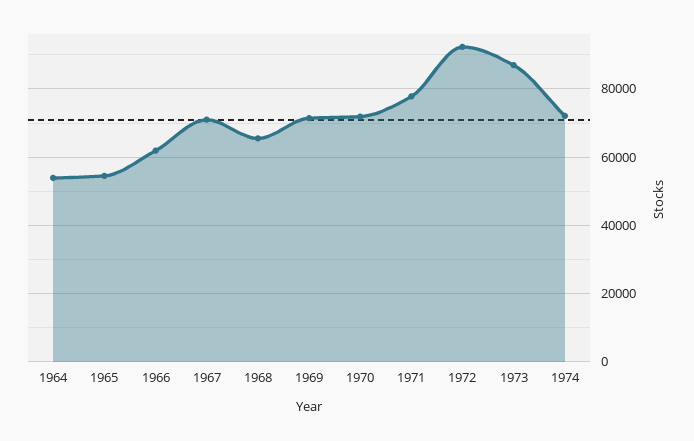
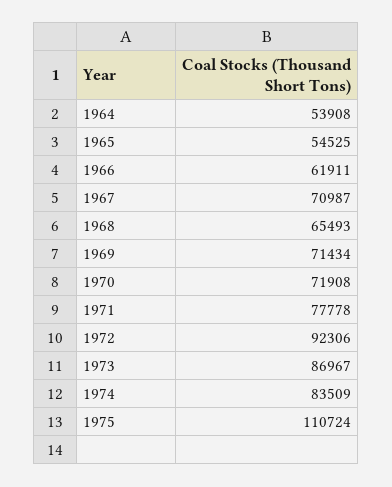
1974: 72000 -> 83509
1975: none -> 110724

